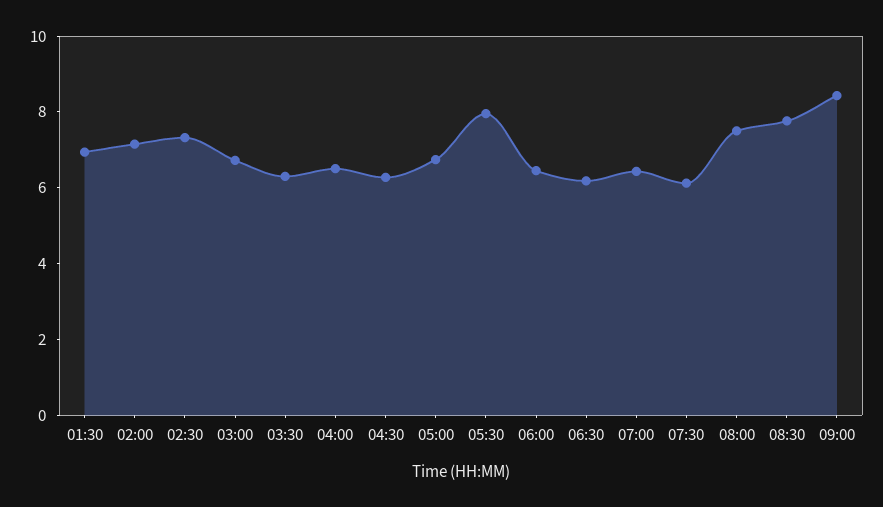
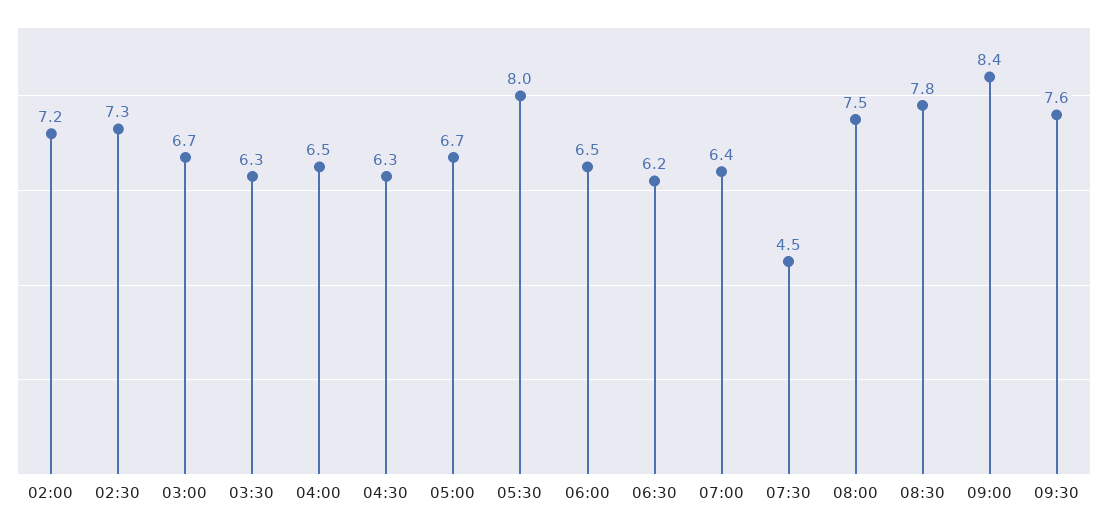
01:30: 7 -> none
07:30: 6 -> 4.5
09:30: none -> 7.6

